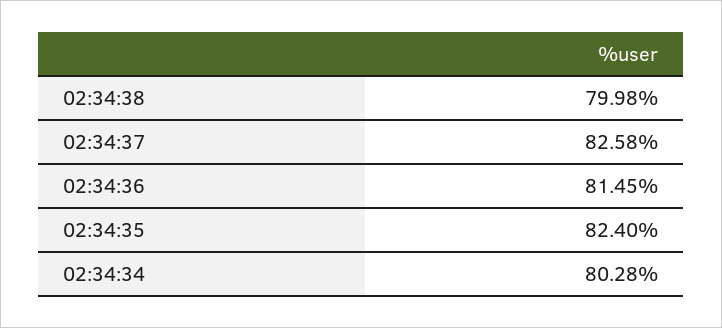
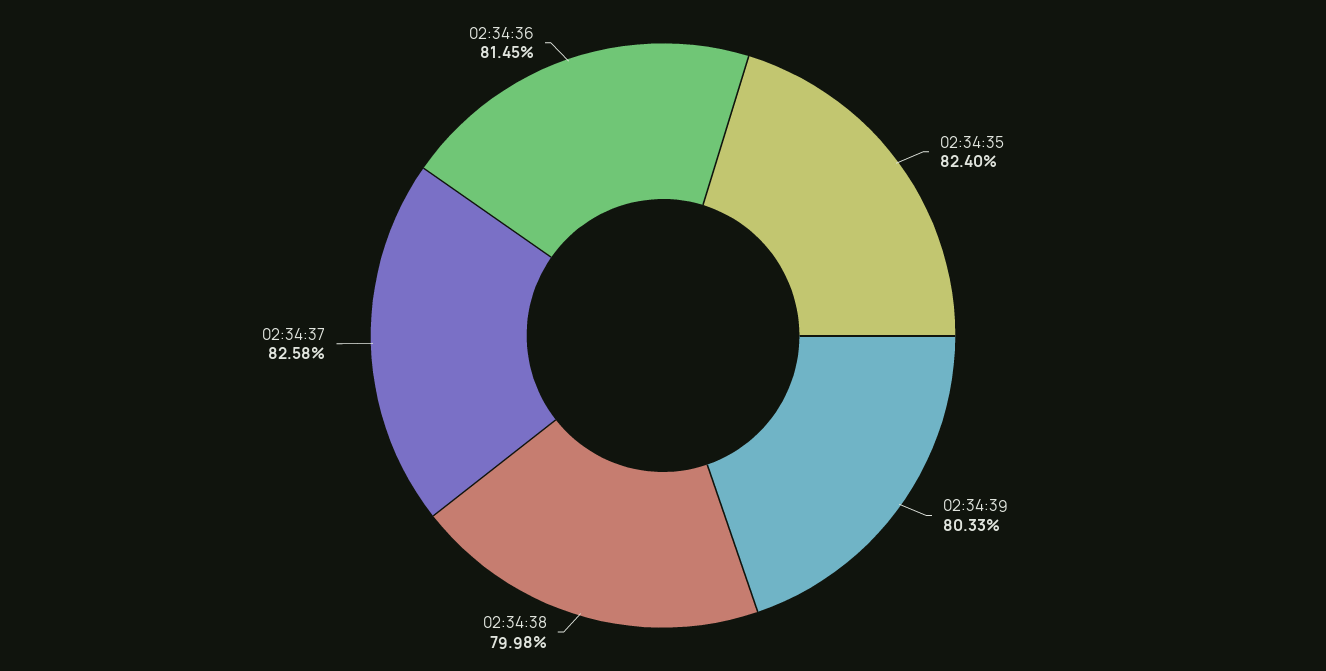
02:34:34: 80.28 -> none
02:34:39: none -> 80.33

